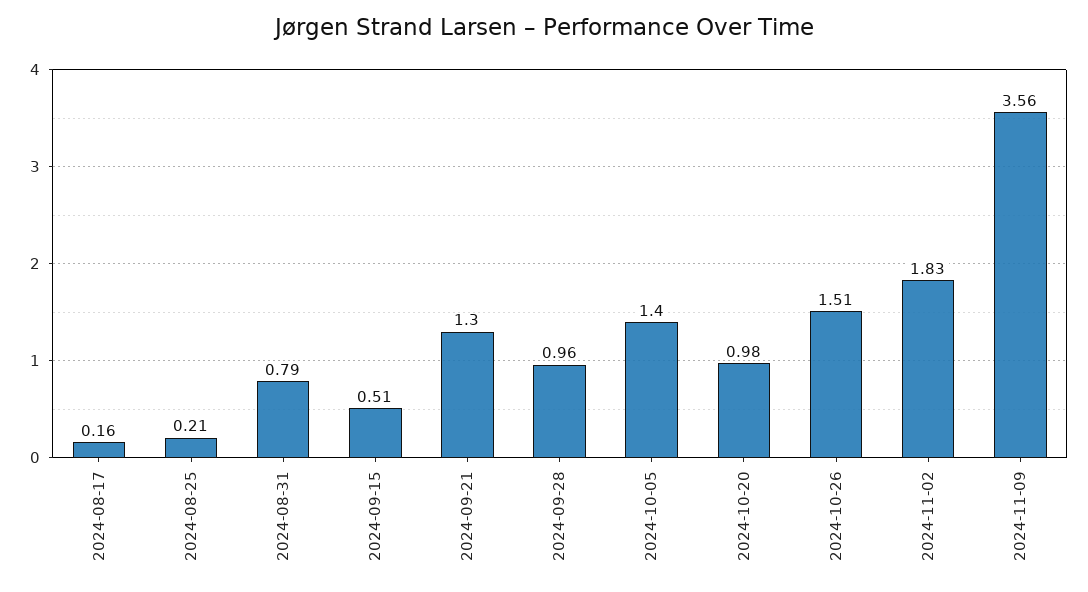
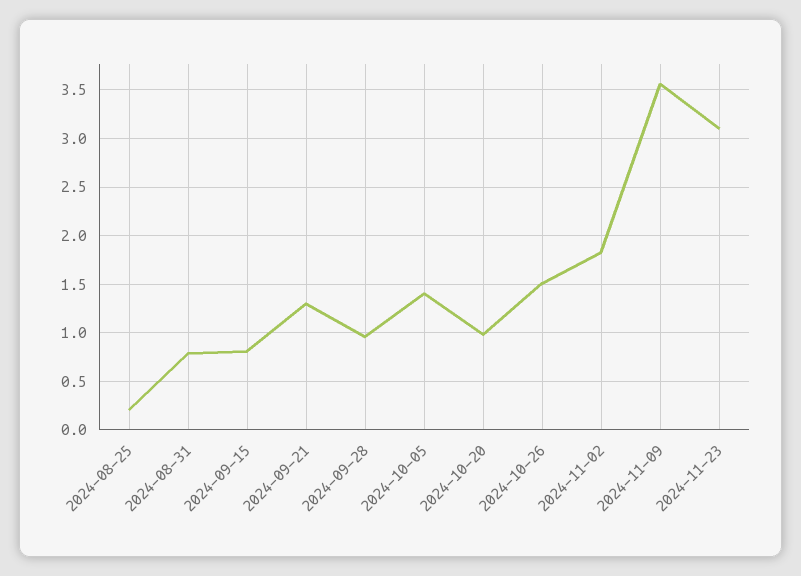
2024-08-17: 0.16 -> none
2024-09-15: 0.51 -> 0.8
2024-11-23: none -> 3.1

